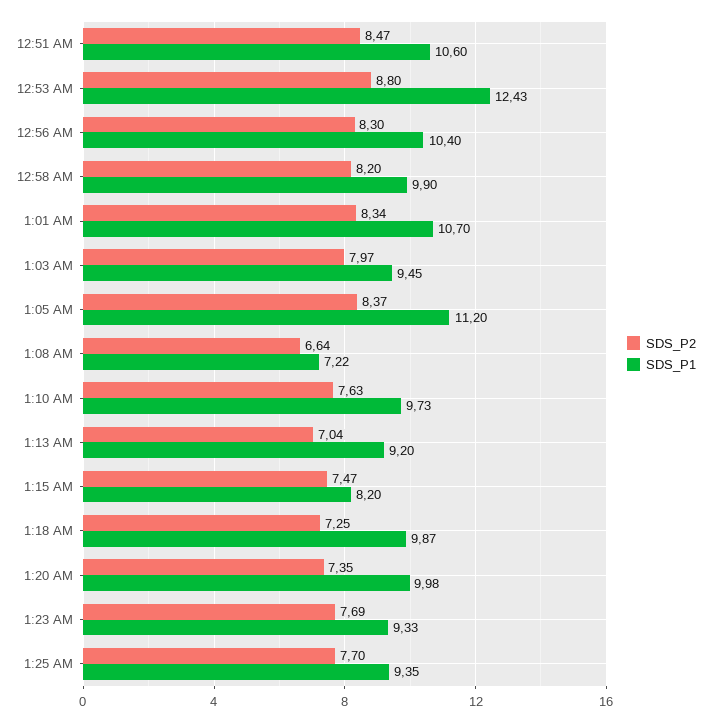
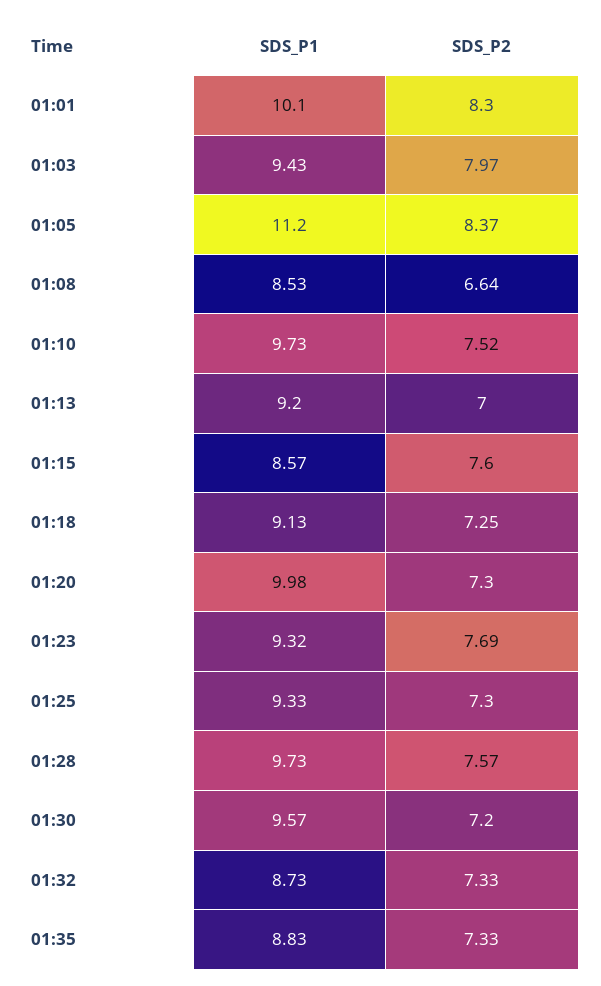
SDS_P2, 12:51 AM: 8.47 -> none
SDS_P1, 12:51 AM: 10.6 -> none
SDS_P2, 12:53 AM: 8.8 -> none
SDS_P1, 12:53 AM: 12.43 -> none
SDS_P2, 12:56 AM: 8.3 -> none
SDS_P1, 12:56 AM: 10.4 -> none
SDS_P2, 12:58 AM: 8.2 -> none
SDS_P1, 12:58 AM: 9.9 -> none
SDS_P2, 1:01 AM: 8.34 -> 8.3
SDS_P1, 1:01 AM: 10.7 -> 10.1
SDS_P1, 1:03 AM: 9.45 -> 9.43
SDS_P1, 1:08 AM: 7.22 -> 8.53
SDS_P2, 1:10 AM: 7.63 -> 7.52
SDS_P2, 1:13 AM: 7.04 -> 7
SDS_P2, 1:15 AM: 7.47 -> 7.6
SDS_P1, 1:15 AM: 8.2 -> 8.57
SDS_P1, 1:18 AM: 9.87 -> 9.13
SDS_P2, 1:20 AM: 7.35 -> 7.3
SDS_P1, 1:23 AM: 9.33 -> 9.32
SDS_P2, 1:25 AM: 7.7 -> 7.3
SDS_P1, 1:25 AM: 9.35 -> 9.33
SDS_P1, 01:28: none -> 9.73
SDS_P2, 01:28: none -> 7.57
SDS_P1, 01:30: none -> 9.57
SDS_P2, 01:30: none -> 7.2
SDS_P1, 01:32: none -> 8.73
SDS_P2, 01:32: none -> 7.33
SDS_P1, 01:35: none -> 8.83
SDS_P2, 01:35: none -> 7.33

